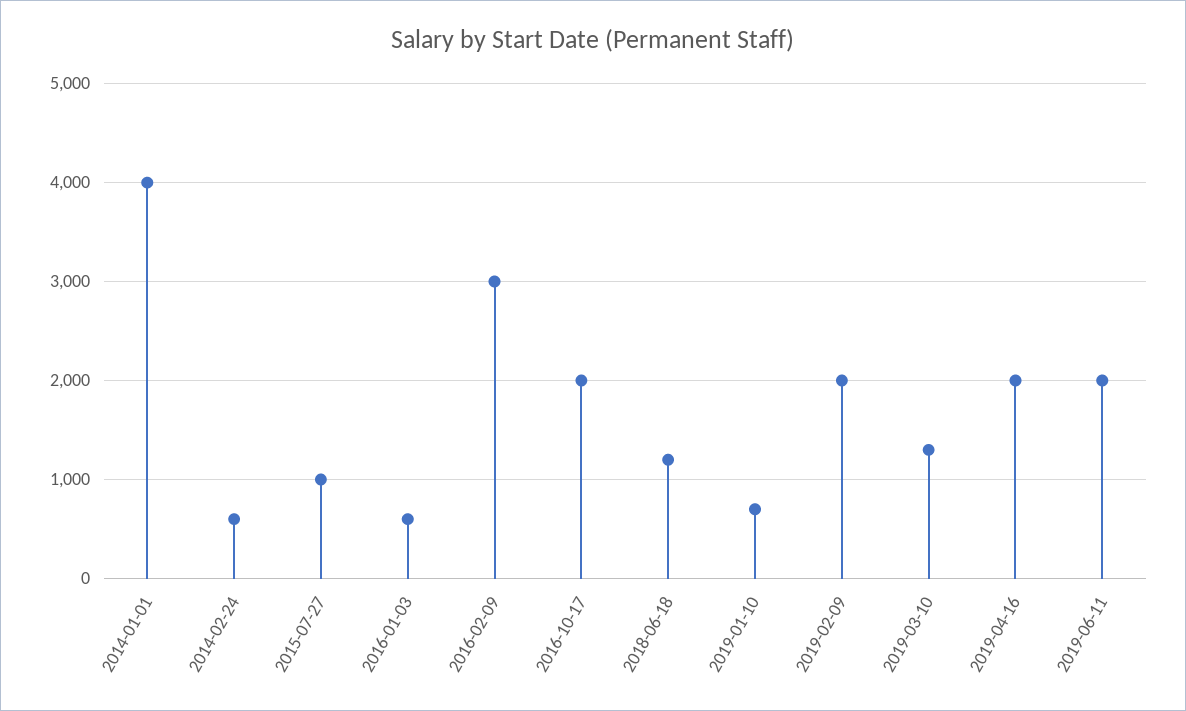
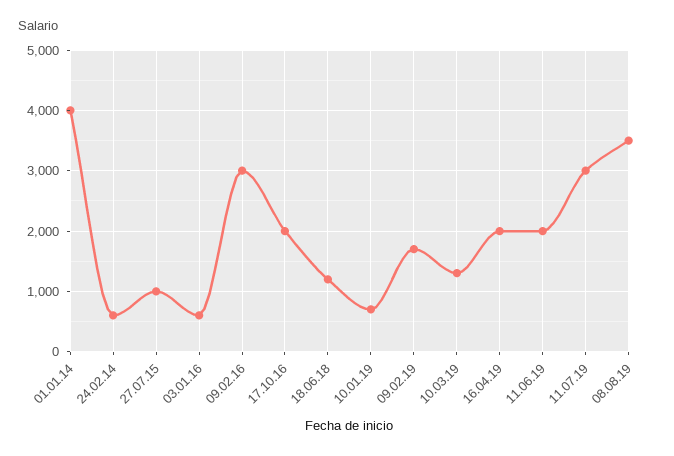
2019-02-09: 2000 -> 1700
11.07.19: none -> 3000
08.08.19: none -> 3500

